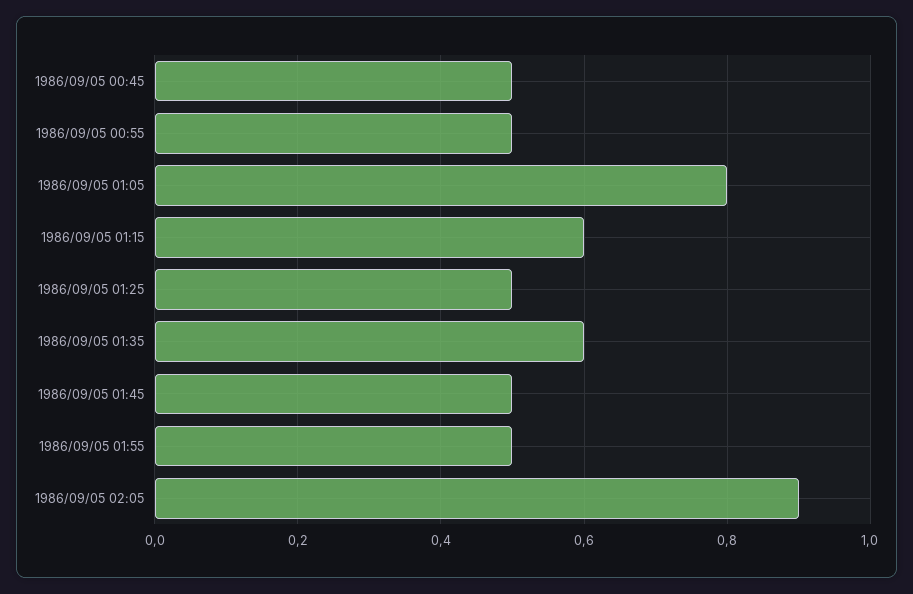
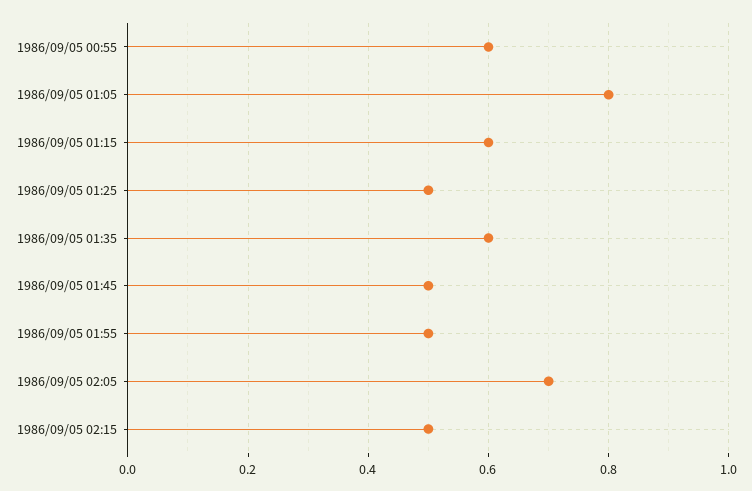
1986/09/05 00:45: 0.5 -> none
1986/09/05 00:55: 0.5 -> 0.6
1986/09/05 02:05: 0.9 -> 0.7
1986/09/05 02:15: none -> 0.5

